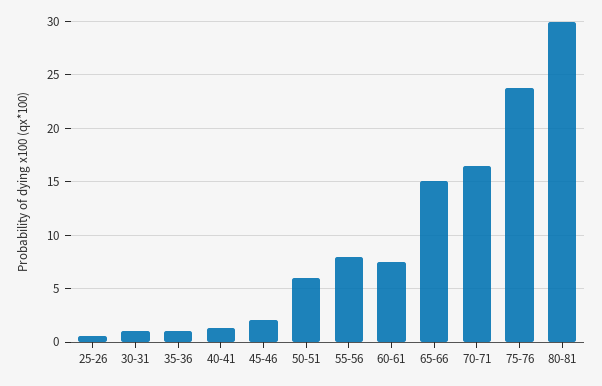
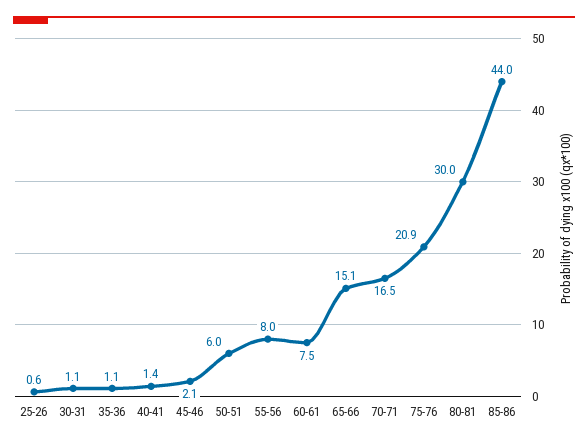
75-76: 24 -> 20.9
85-86: none -> 44

